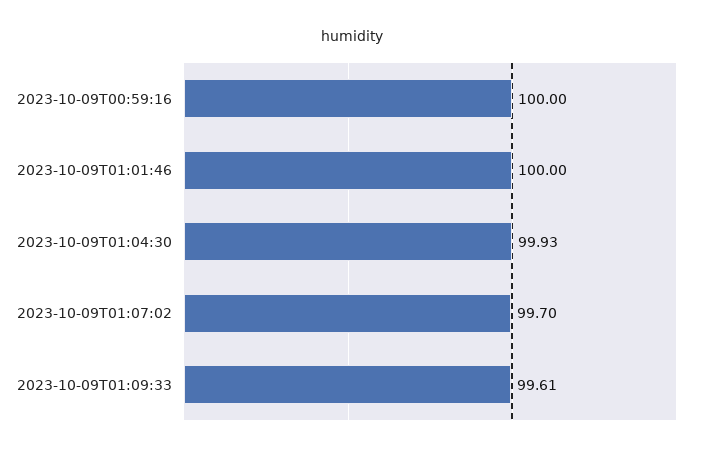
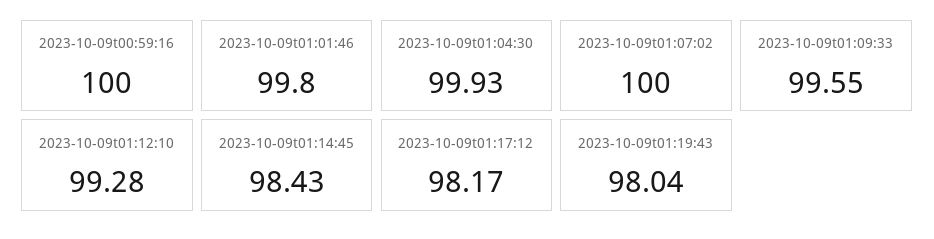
2023-10-09T01:01:46: 100 -> 99.8
2023-10-09T01:07:02: 99.7 -> 100
2023-10-09T01:09:33: 99.61 -> 99.55
2023-10-09t01:12:10: none -> 99.28
2023-10-09t01:14:45: none -> 98.43
2023-10-09t01:17:12: none -> 98.17
2023-10-09t01:19:43: none -> 98.04

